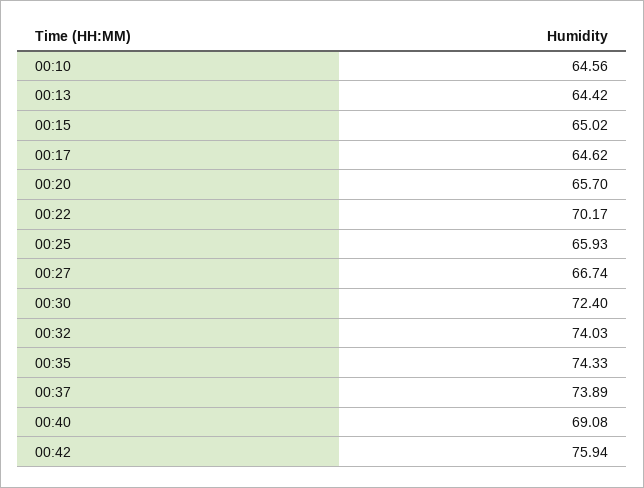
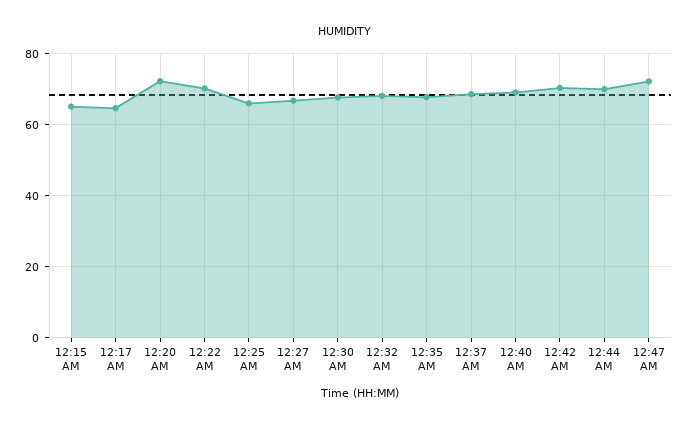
00:10: 64.56 -> none
00:13: 64.42 -> none
00:20: 65.7 -> 72
00:30: 72.4 -> 68
00:32: 74.03 -> 68
00:35: 74.33 -> 68
00:37: 73.89 -> 68
00:42: 75.94 -> 70
12:44 AM: none -> 70
12:47 AM: none -> 72

